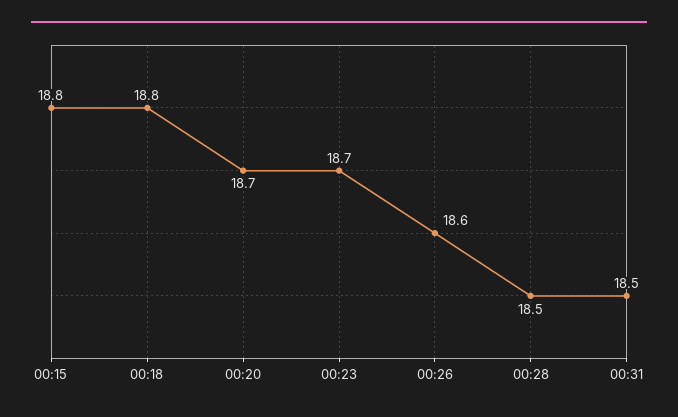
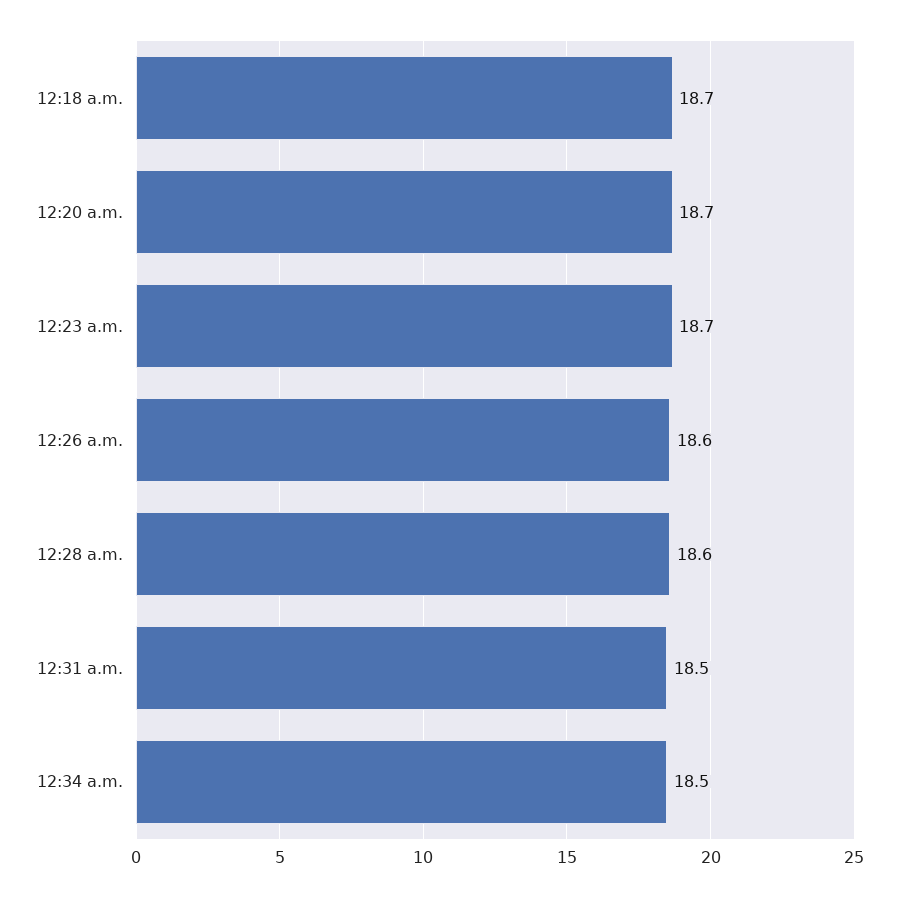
00:15: 18.8 -> none
00:18: 18.8 -> 18.7
00:28: 18.5 -> 18.6
12:34 a.m.: none -> 18.5

